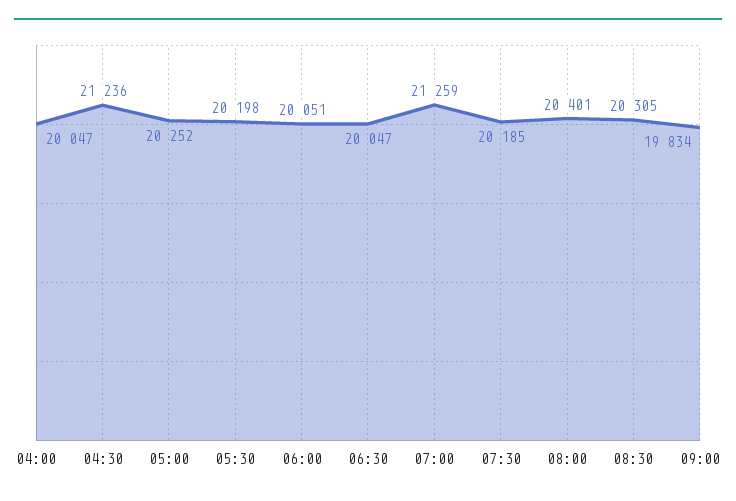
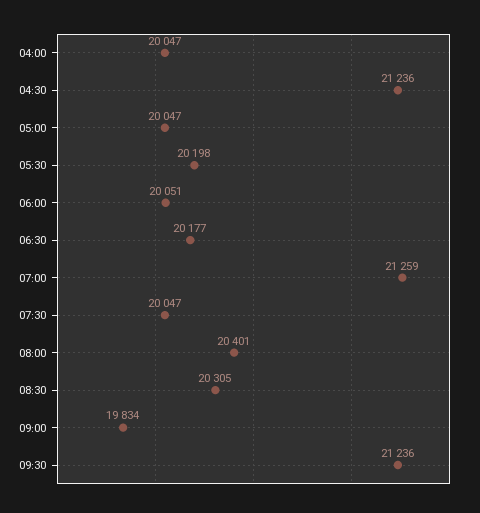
05:00: 20252 -> 20047
06:30: 20047 -> 20177
07:30: 20185 -> 20047
09:30: none -> 21236

